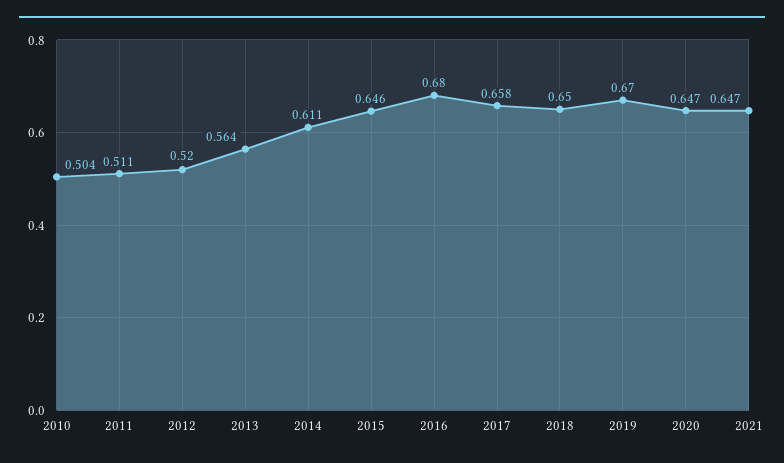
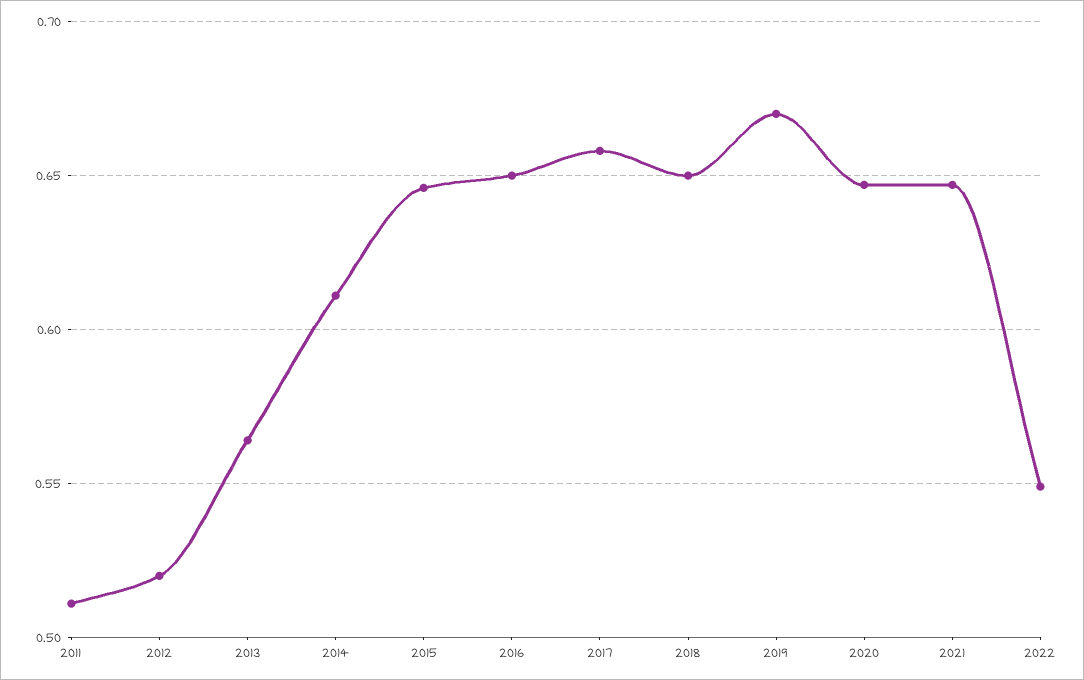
2010: 0.504 -> none
2016: 0.68 -> 0.65
2022: none -> 0.55

